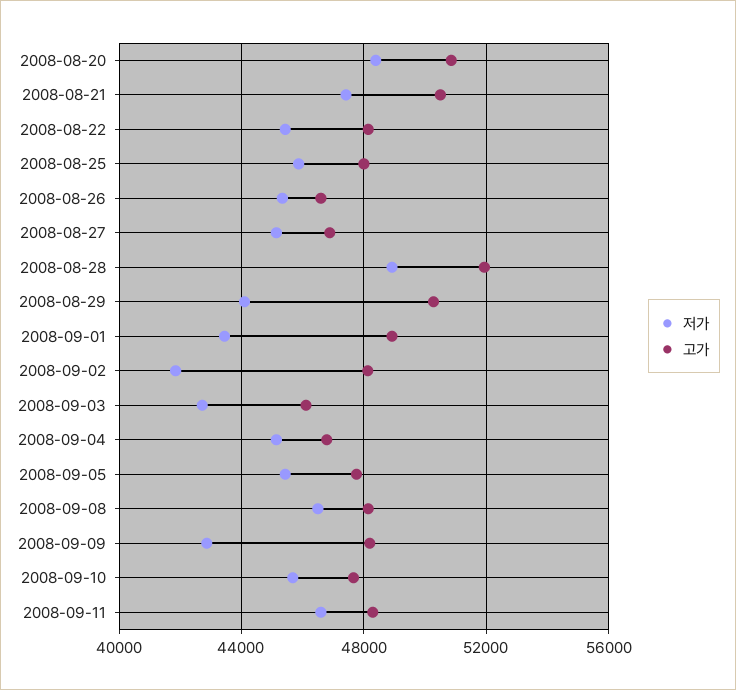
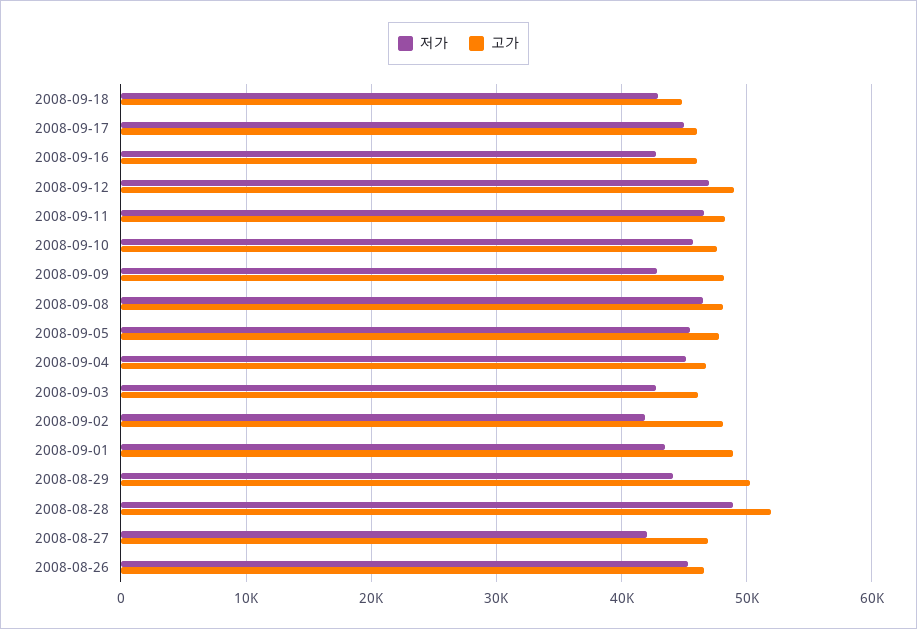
저가, 2008-08-20: 48500 -> none
고가, 2008-08-20: 51000 -> none
저가, 2008-08-21: 47500 -> none
고가, 2008-08-21: 50500 -> none
저가, 2008-08-22: 45500 -> none
고가, 2008-08-22: 48000 -> none
저가, 2008-08-25: 46000 -> none
고가, 2008-08-25: 48000 -> none
저가, 2008-08-27: 45000 -> 42000
저가, 2008-09-18: none -> 43000
고가, 2008-09-18: none -> 45000
저가, 2008-09-17: none -> 45000
고가, 2008-09-17: none -> 46000
저가, 2008-09-16: none -> 43000
고가, 2008-09-16: none -> 46000
저가, 2008-09-12: none -> 47000
고가, 2008-09-12: none -> 49000

